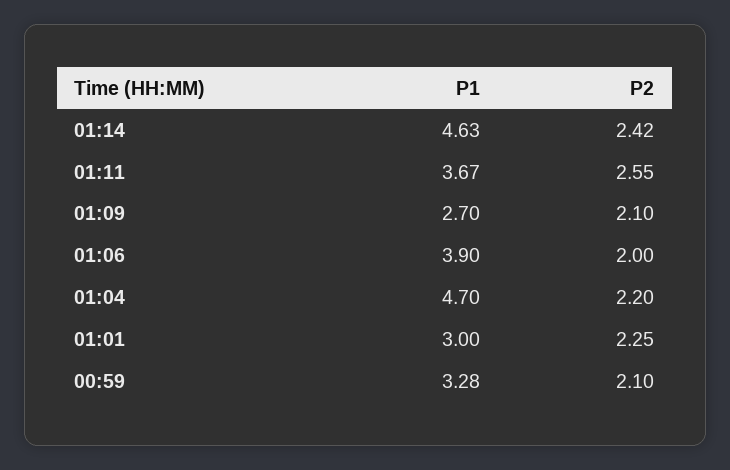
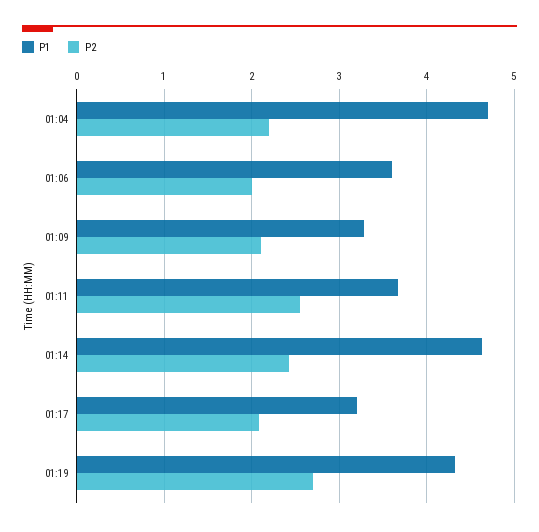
P1, 01:09: 2.7 -> 3.3
P1, 01:06: 3.9 -> 3.6
P1, 01:01: 3 -> none
P2, 01:01: 2.25 -> none
P1, 00:59: 3.28 -> none
P2, 00:59: 2.1 -> none
P1, 01:17: none -> 3.2
P2, 01:17: none -> 2.1
P1, 01:19: none -> 4.3
P2, 01:19: none -> 2.7

